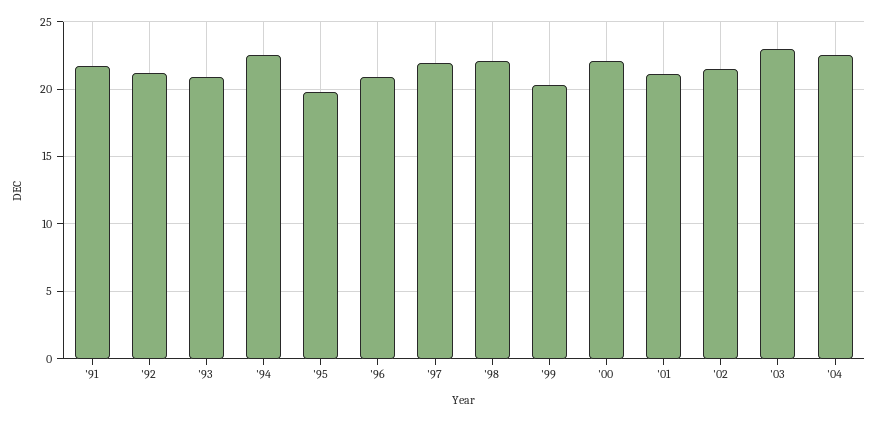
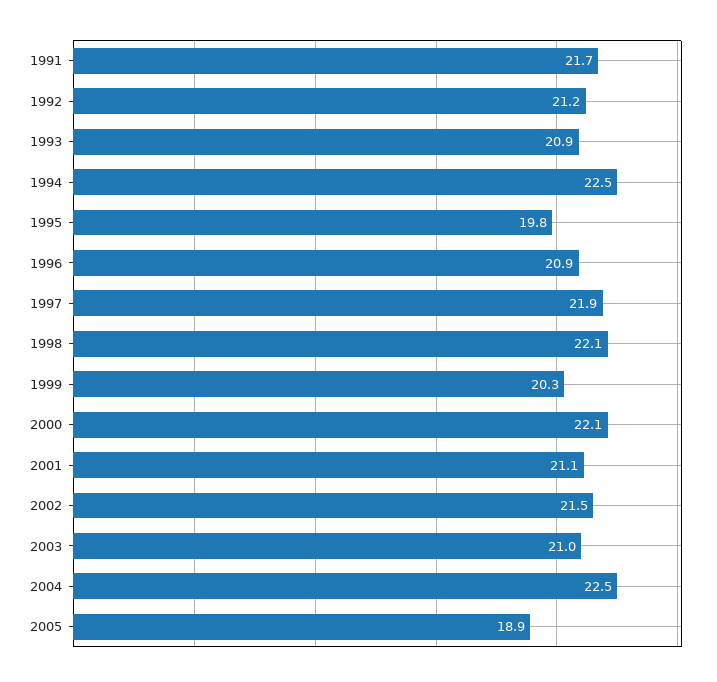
'03: 23 -> 21
2005: none -> 18.9

